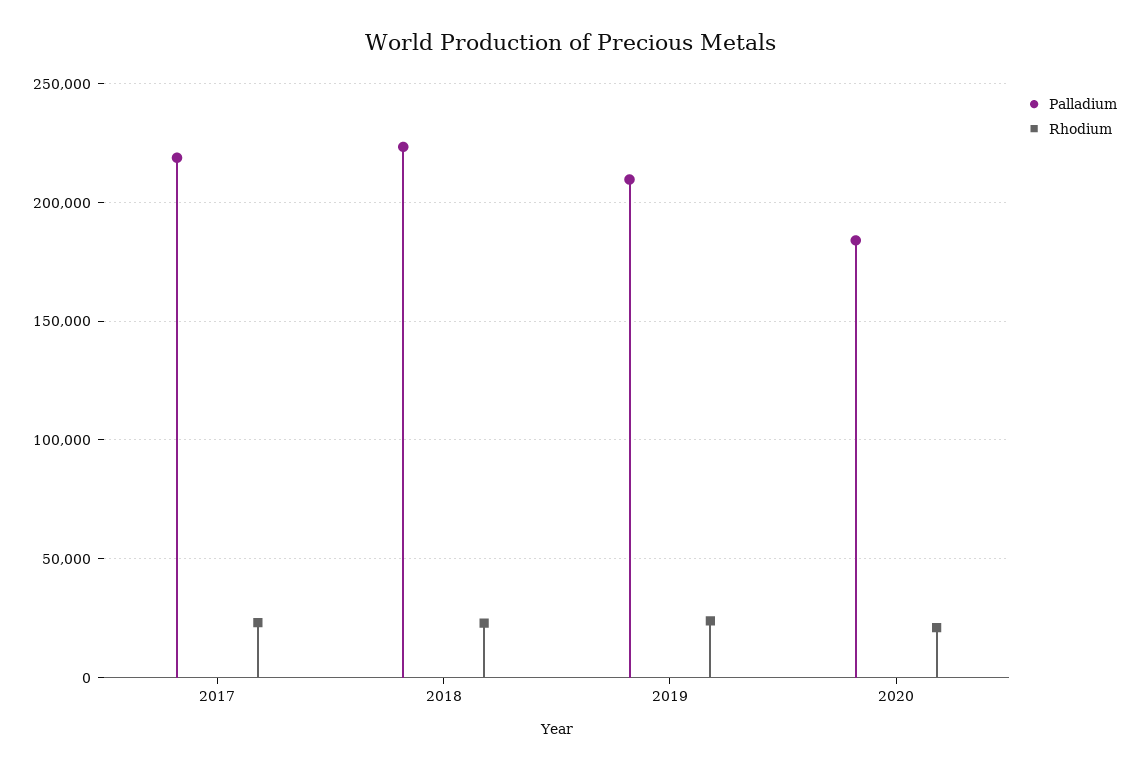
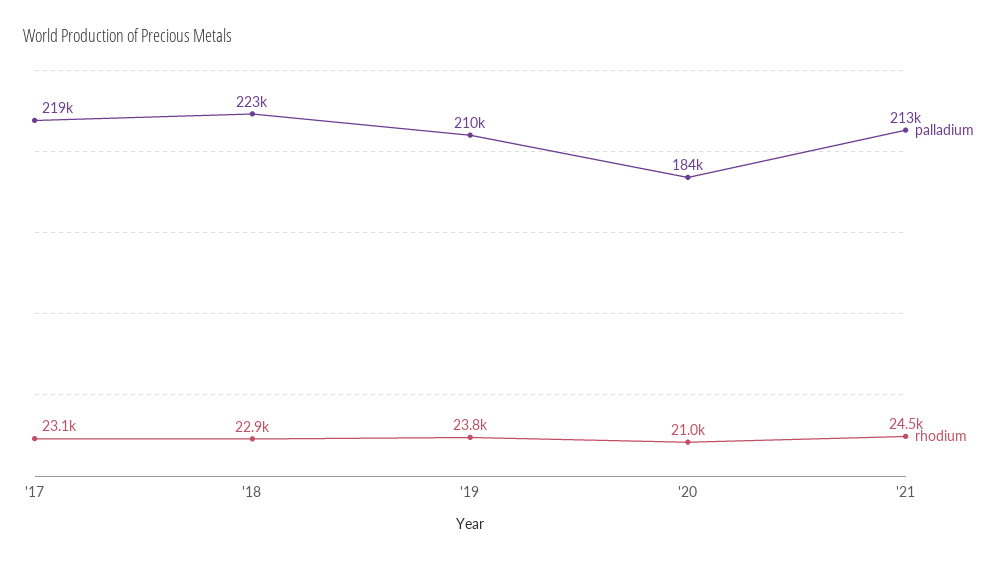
Palladium, '21: none -> 213000
Rhodium, '21: none -> 24500

